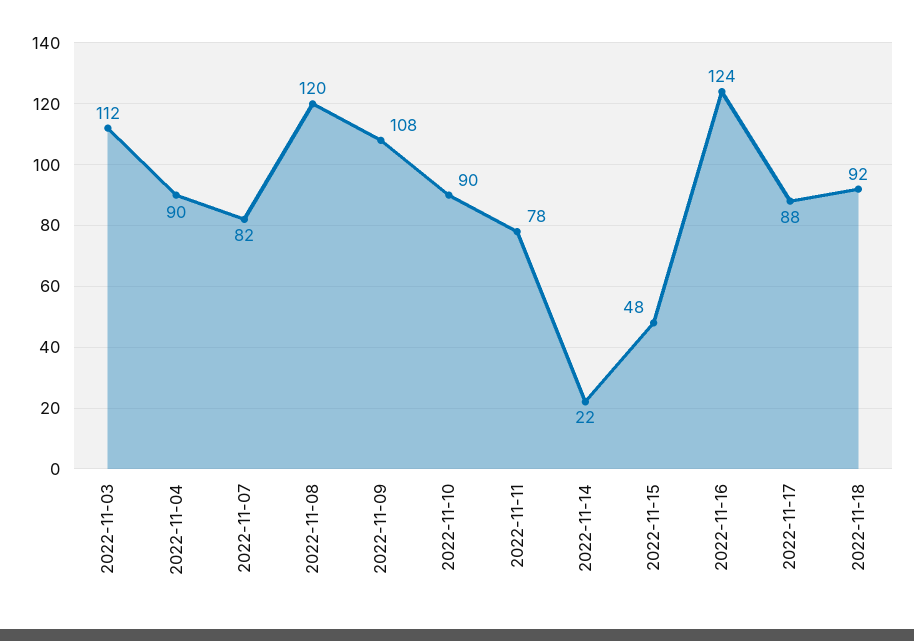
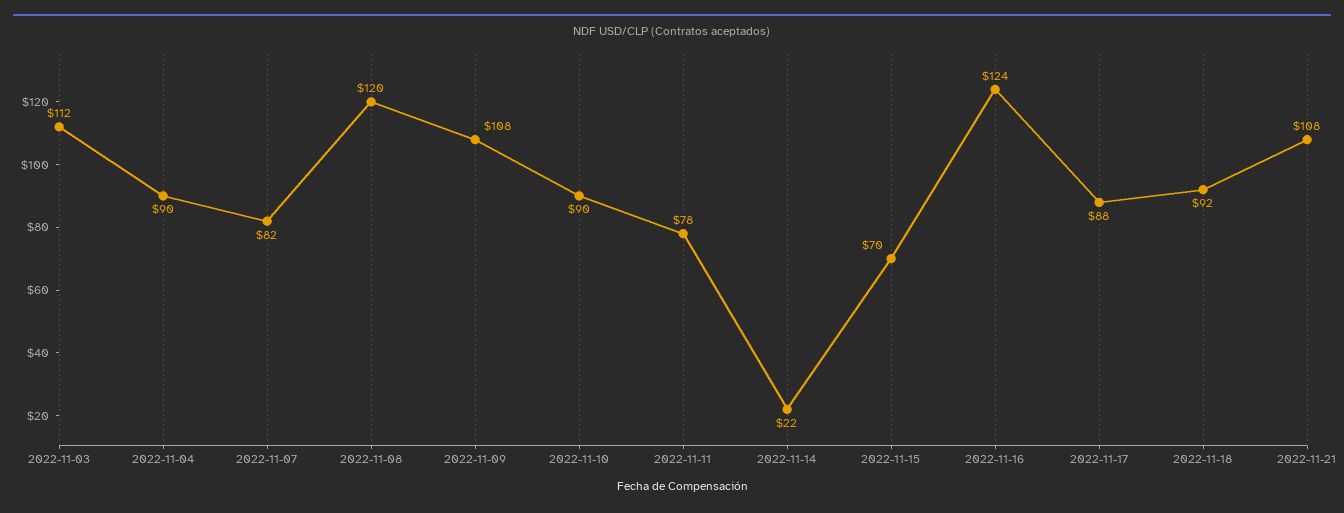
2022-11-15: 48 -> 70
2022-11-21: none -> 108

